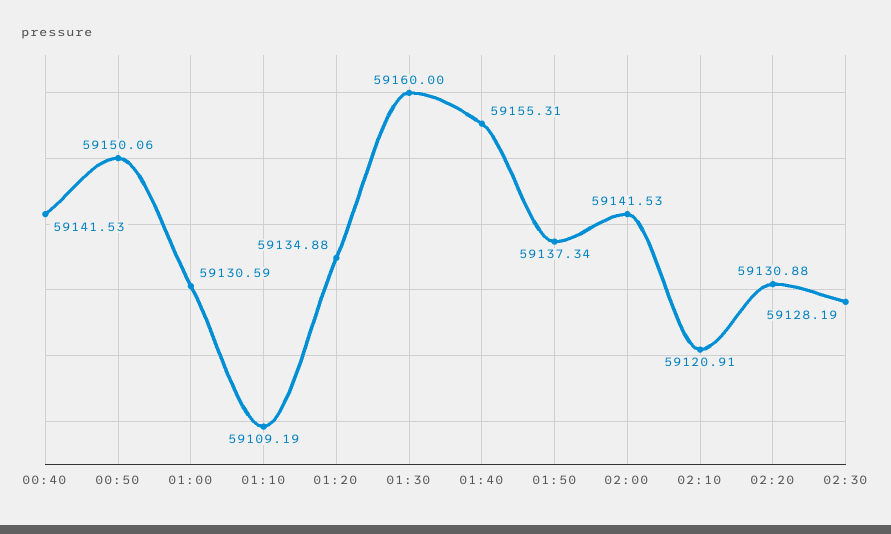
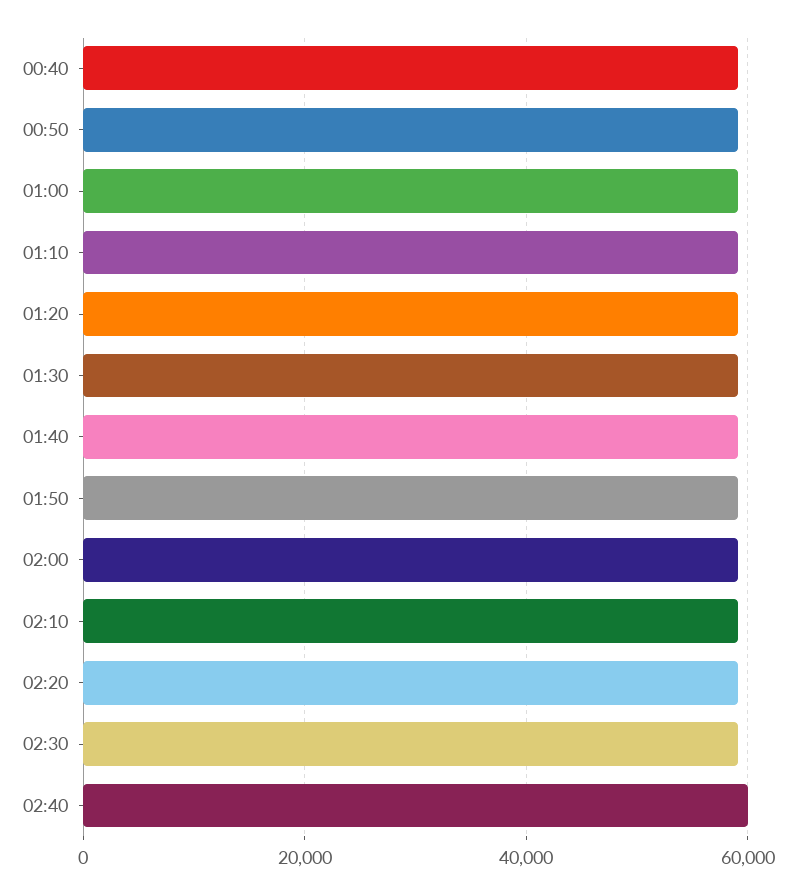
02:40: none -> 60000

